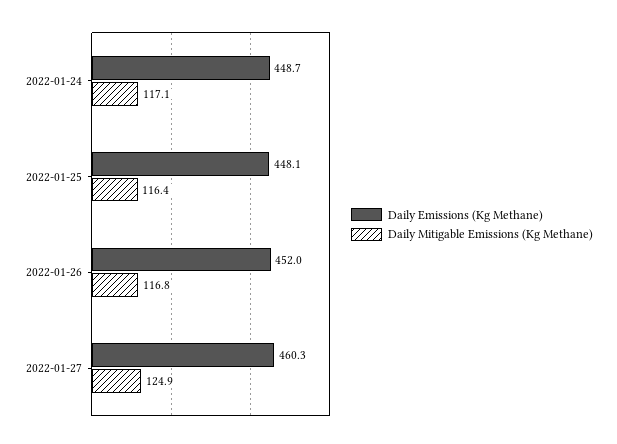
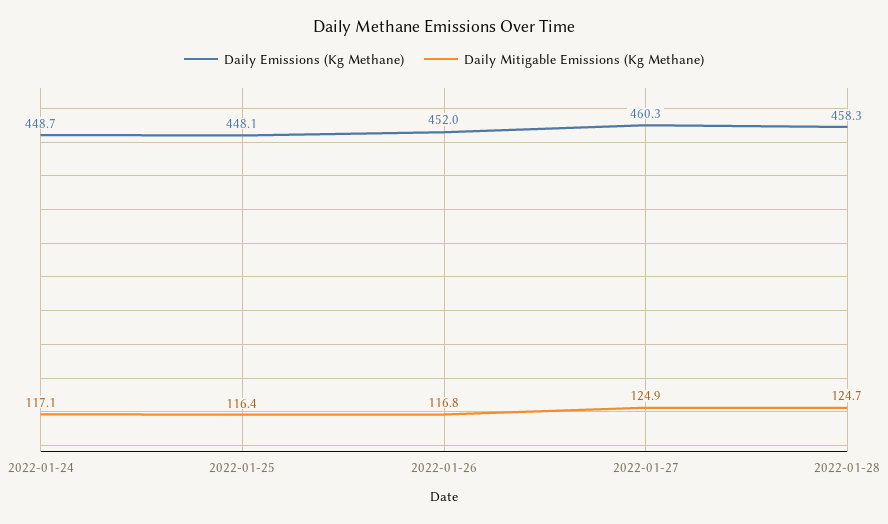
Daily Emissions (Kg Methane), 2022-01-28: none -> 458.3
Daily Mitigable Emissions (Kg Methane), 2022-01-28: none -> 124.7

